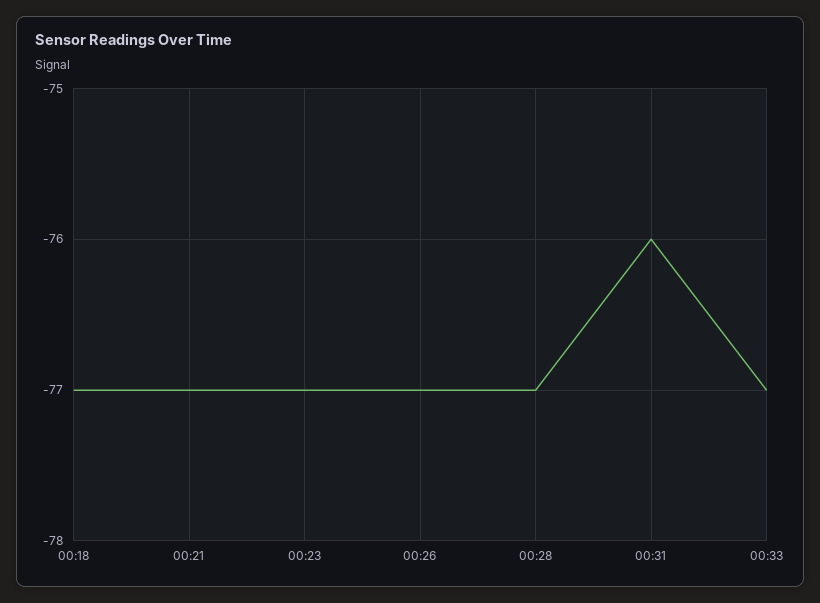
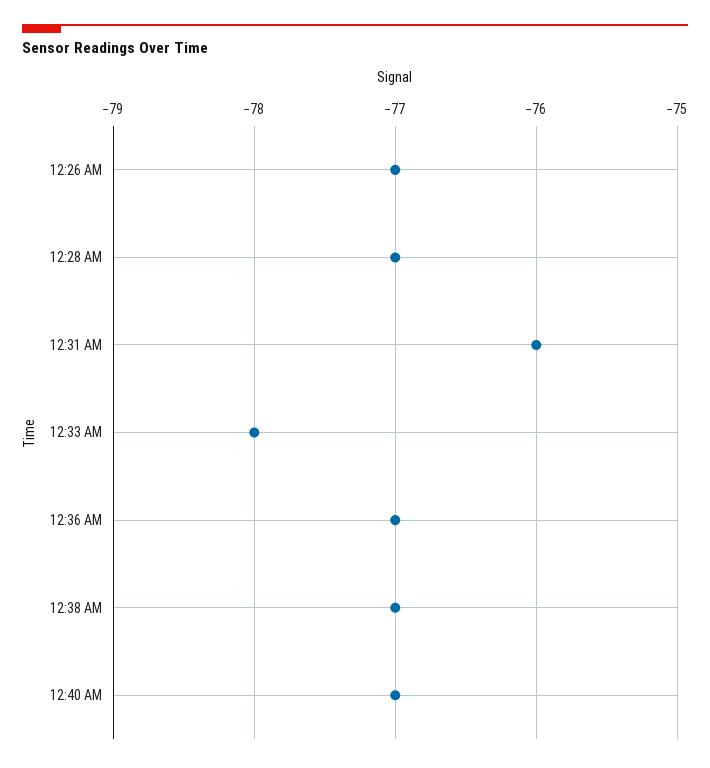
00:18: -77 -> none
00:21: -77 -> none
00:23: -77 -> none
00:33: -77 -> -78
12:36 AM: none -> -77
12:38 AM: none -> -77
12:40 AM: none -> -77

